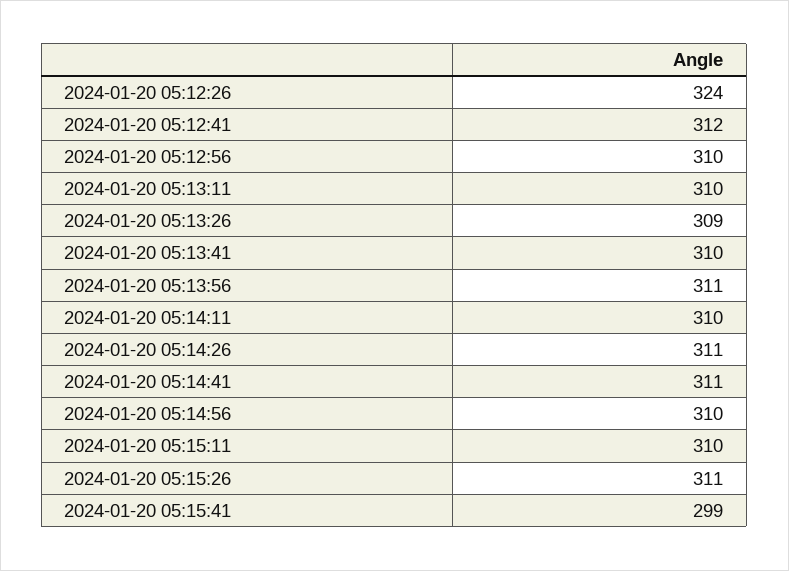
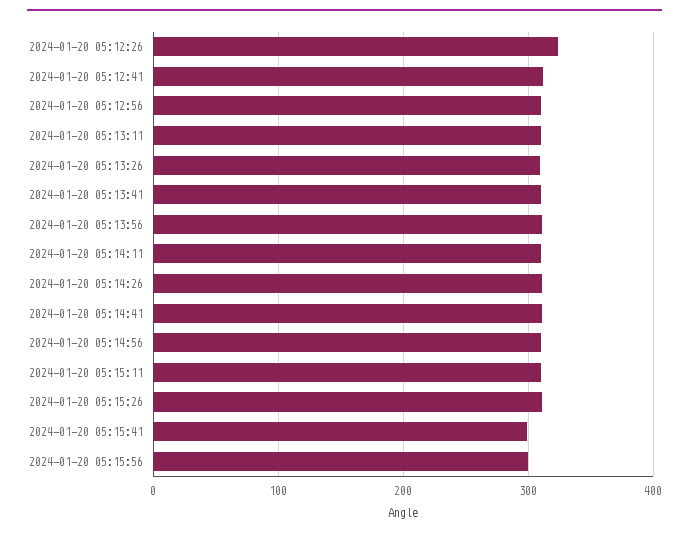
2024-01-20 05:15:56: none -> 300

